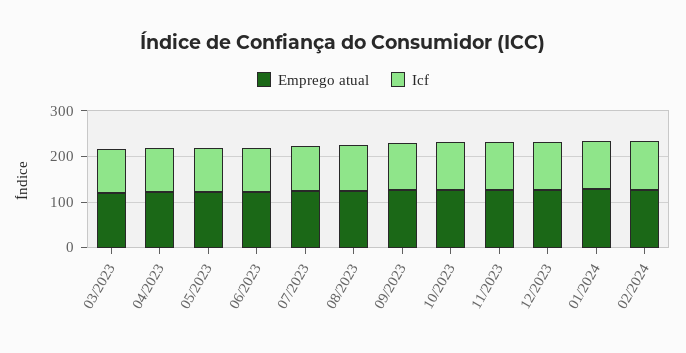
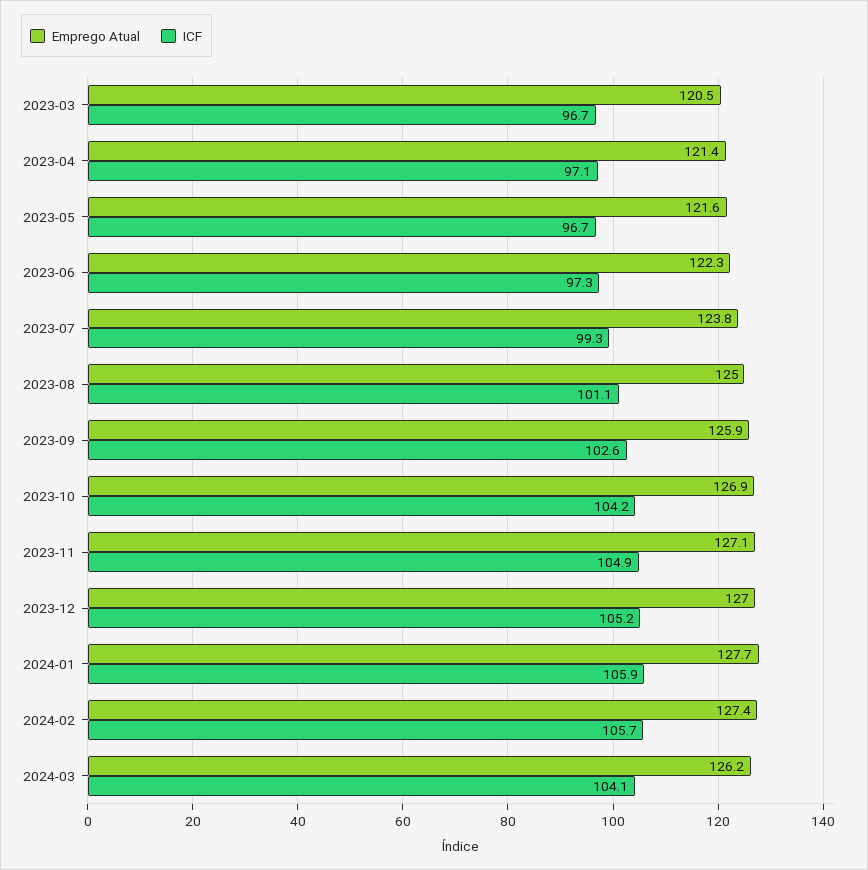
Emprego atual, 2024-03: none -> 126.2
Icf, 2024-03: none -> 104.1

